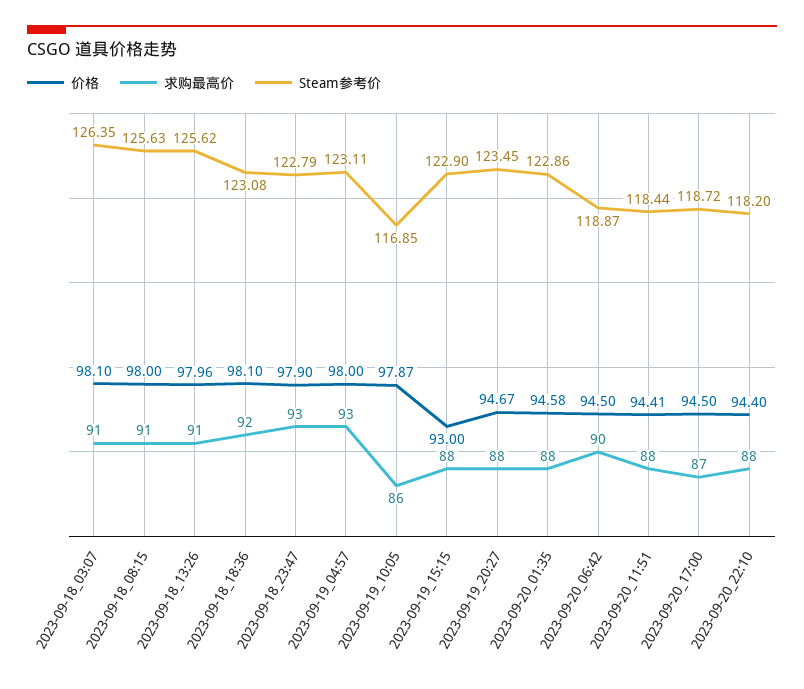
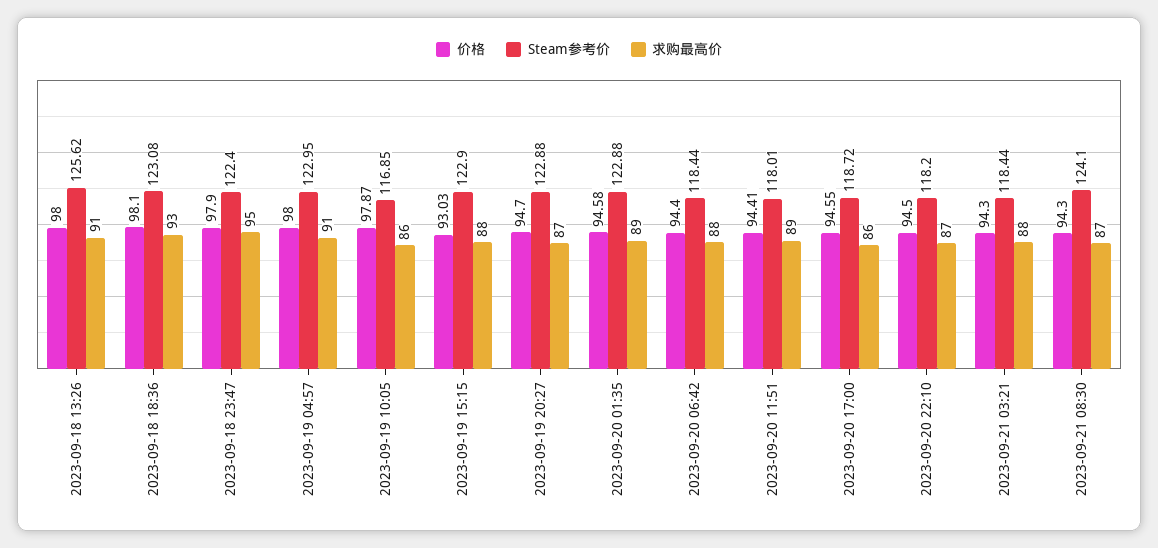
价格, 2023-09-18_03:07: 98.1 -> none
求购最高价, 2023-09-18_03:07: 91 -> none
Steam参考价, 2023-09-18_03:07: 126.35 -> none
价格, 2023-09-18_08:15: 98 -> none
求购最高价, 2023-09-18_08:15: 91 -> none
Steam参考价, 2023-09-18_08:15: 125.63 -> none
价格, 2023-09-18_13:26: 97.96 -> 98
求购最高价, 2023-09-18_18:36: 92 -> 93
求购最高价, 2023-09-18_23:47: 93 -> 95
Steam参考价, 2023-09-18_23:47: 122.79 -> 122.4
求购最高价, 2023-09-19_04:57: 93 -> 91
Steam参考价, 2023-09-19_04:57: 123.11 -> 122.95
价格, 2023-09-19_15:15: 93 -> 93.03
价格, 2023-09-19_20:27: 94.67 -> 94.7
求购最高价, 2023-09-19_20:27: 88 -> 87
Steam参考价, 2023-09-19_20:27: 123.45 -> 122.88
求购最高价, 2023-09-20_01:35: 88 -> 89
Steam参考价, 2023-09-20_01:35: 122.86 -> 122.88
价格, 2023-09-20_06:42: 94.5 -> 94.4
求购最高价, 2023-09-20_06:42: 90 -> 88
Steam参考价, 2023-09-20_06:42: 118.87 -> 118.44
求购最高价, 2023-09-20_11:51: 88 -> 89
Steam参考价, 2023-09-20_11:51: 118.44 -> 118.01
价格, 2023-09-20_17:00: 94.5 -> 94.55
求购最高价, 2023-09-20_17:00: 87 -> 86
价格, 2023-09-20_22:10: 94.4 -> 94.5
求购最高价, 2023-09-20_22:10: 88 -> 87
价格, 2023-09-21 03:21: none -> 94.3
Steam参考价, 2023-09-21 03:21: none -> 118.44
求购最高价, 2023-09-21 03:21: none -> 88
价格, 2023-09-21 08:30: none -> 94.3
Steam参考价, 2023-09-21 08:30: none -> 124.1
求购最高价, 2023-09-21 08:30: none -> 87

